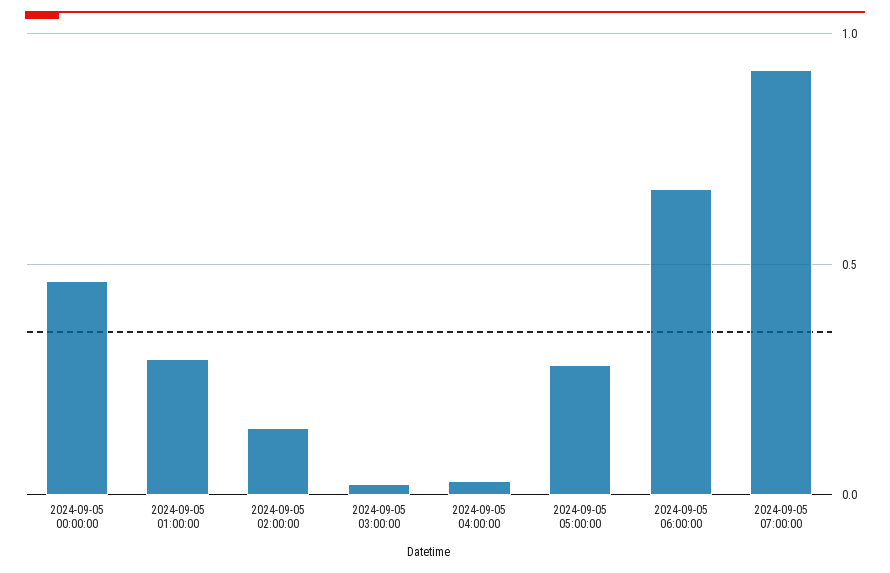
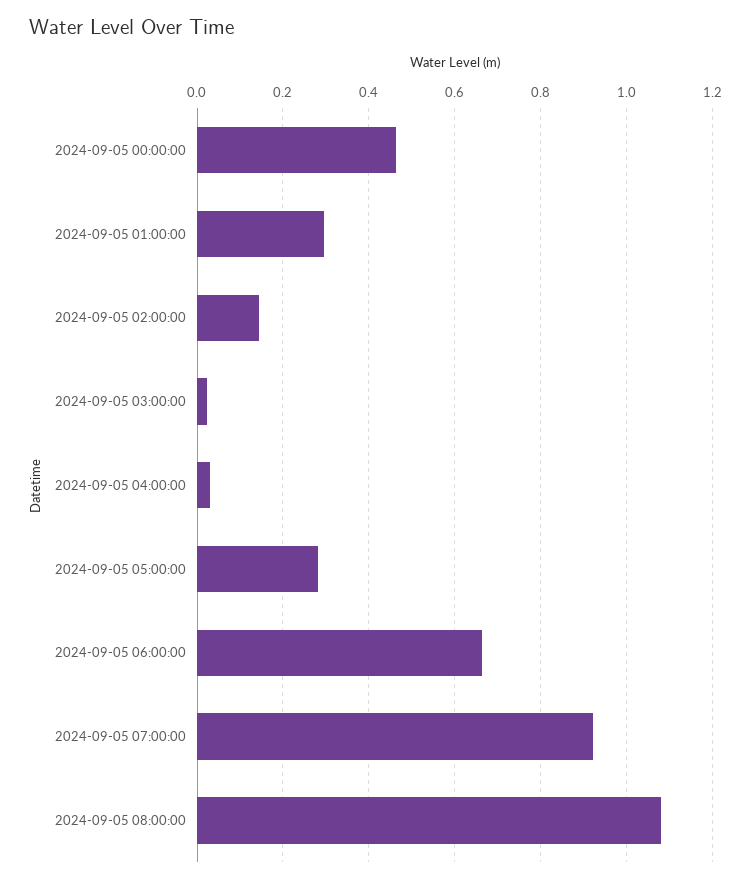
2024-09-05 08:00:00: none -> 1.08

